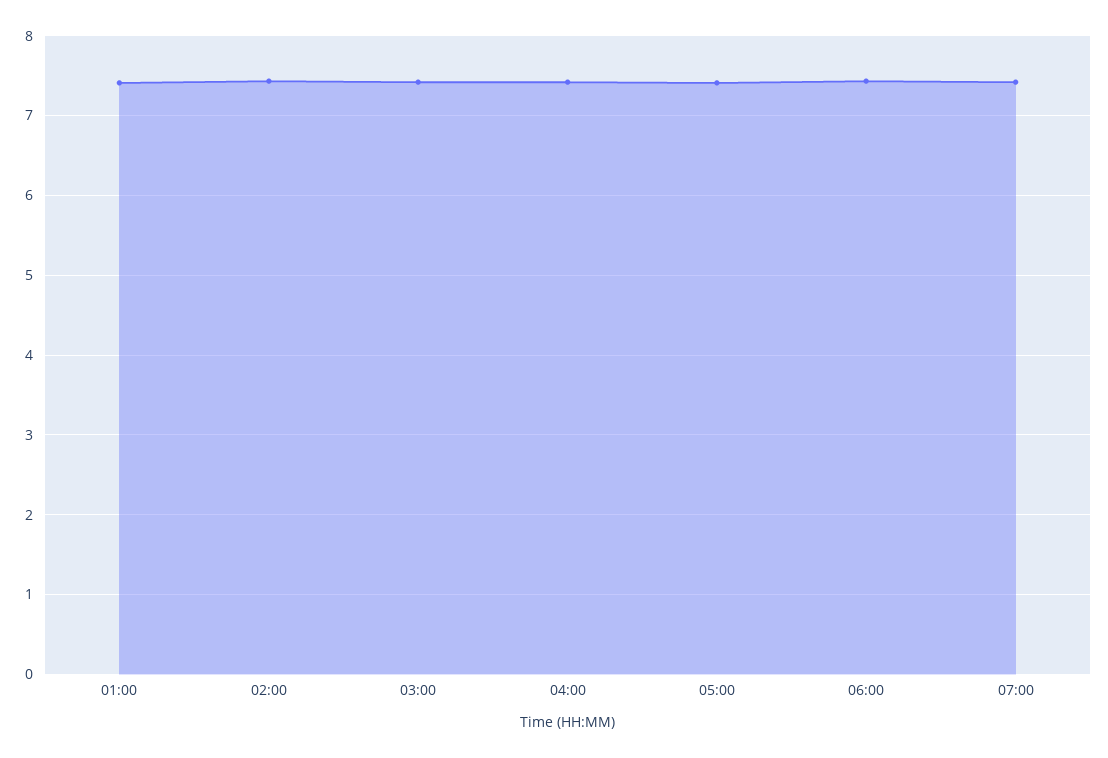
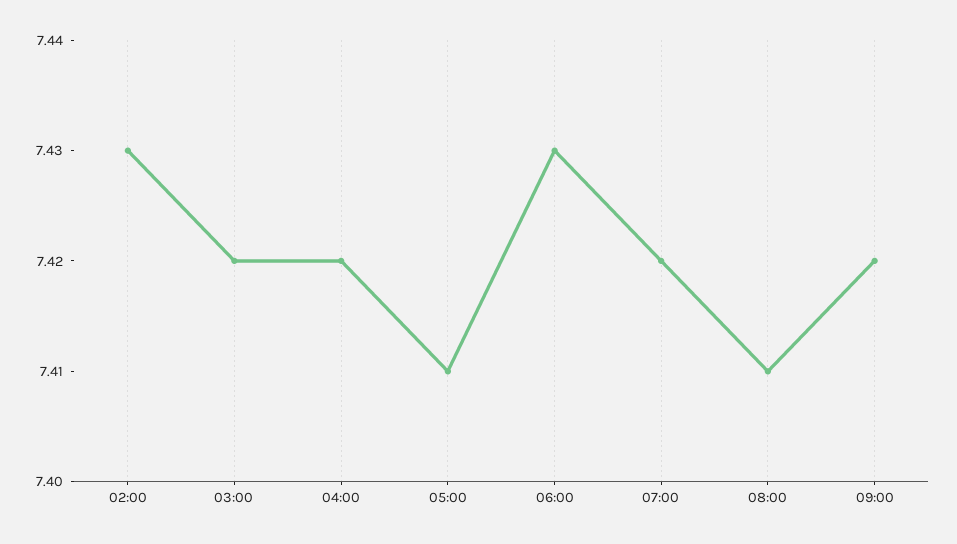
01:00: 7.4 -> none
08:00: none -> 7.41
09:00: none -> 7.42

